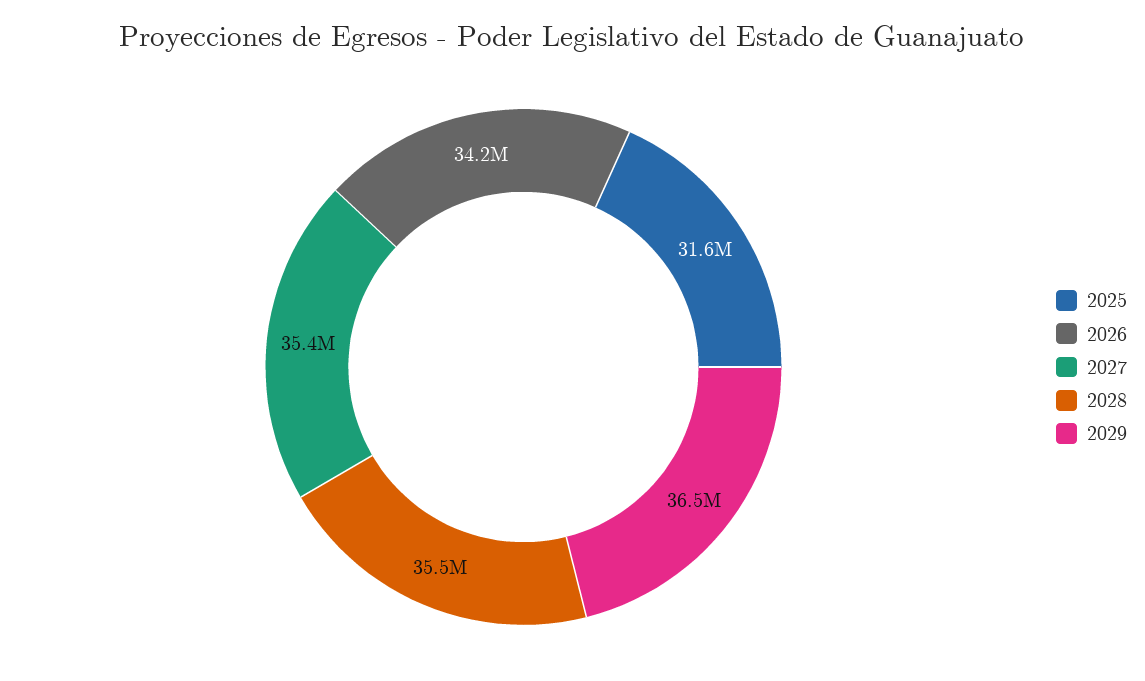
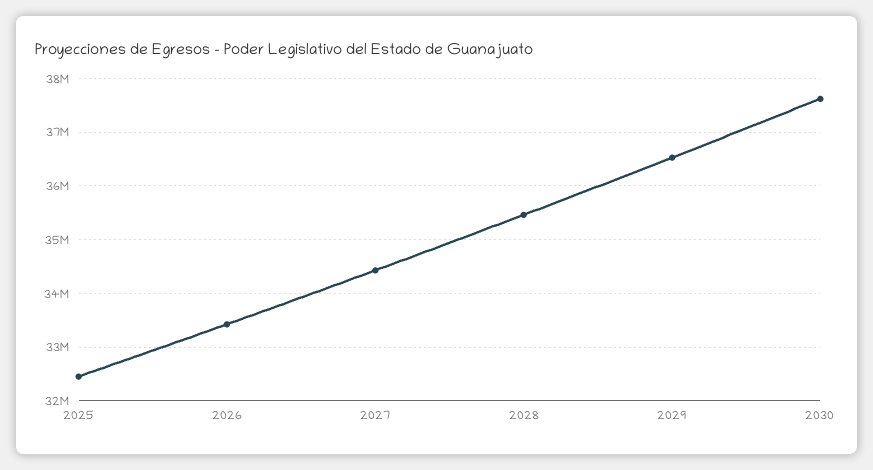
2025: 31600000 -> 32400000
2026: 34200000 -> 33400000
2027: 35400000 -> 34400000
2030: none -> 37600000

